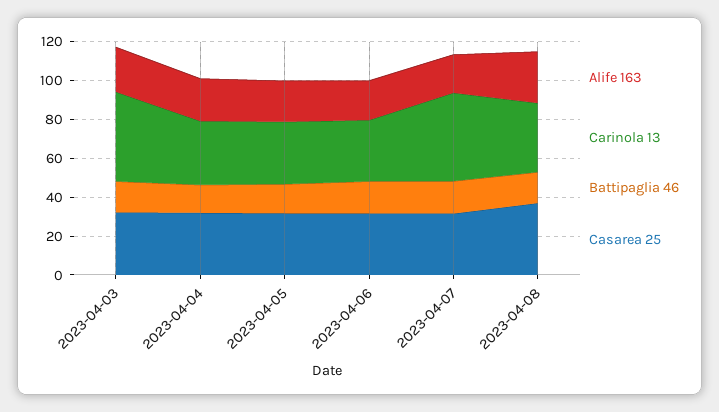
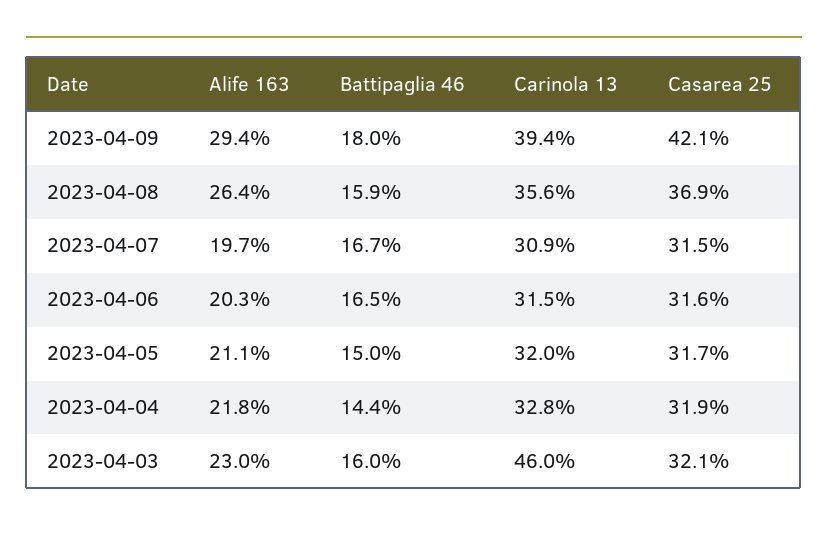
Carinola 13, 2023-04-07: 45 -> 30.9
Alife 163, 2023-04-09: none -> 29.4
Battipaglia 46, 2023-04-09: none -> 18
Carinola 13, 2023-04-09: none -> 39.4
Casarea 25, 2023-04-09: none -> 42.1

